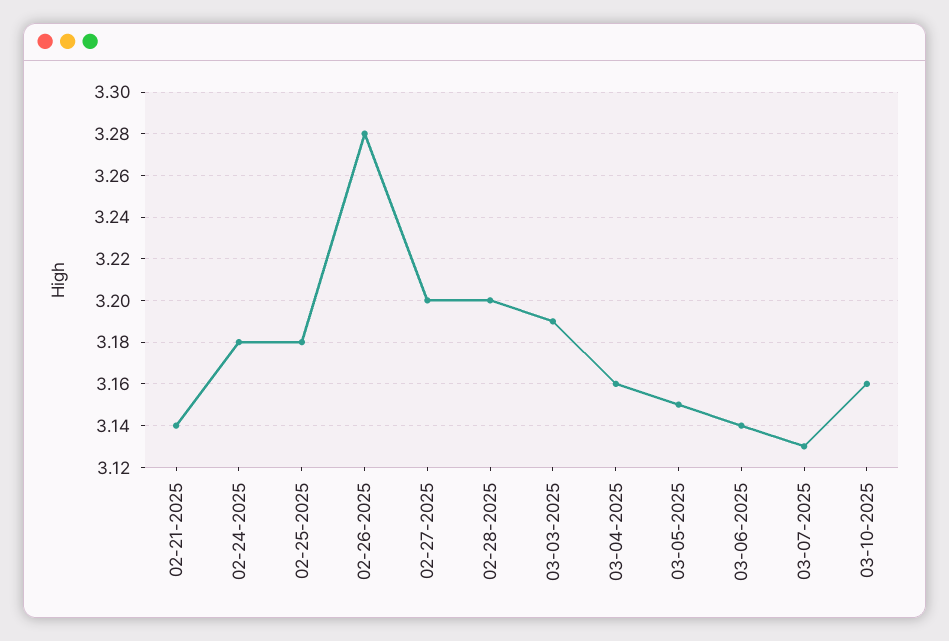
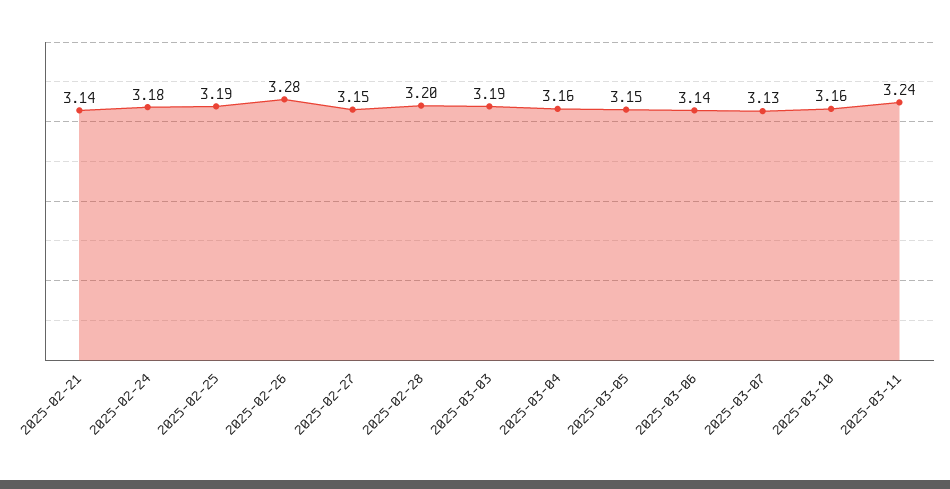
02-25-2025: 3.18 -> 3.19
02-27-2025: 3.2 -> 3.15
2025-03-11: none -> 3.24

